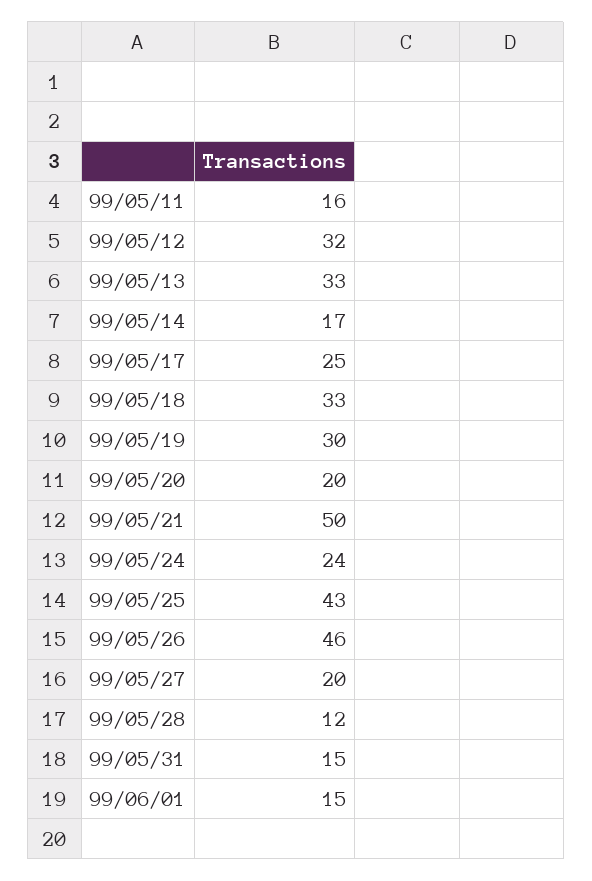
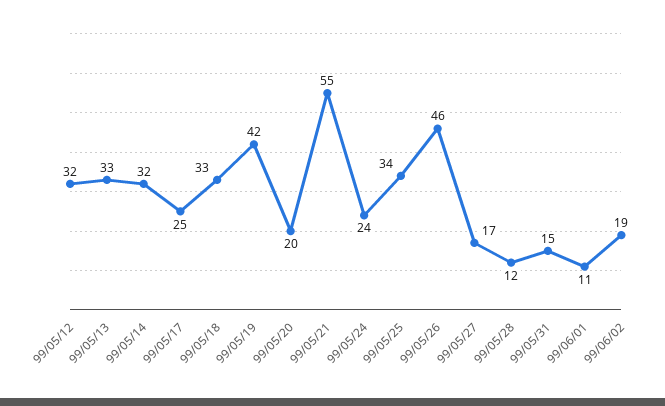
99/05/11: 16 -> none
99/05/14: 17 -> 32
99/05/19: 30 -> 42
99/05/21: 50 -> 55
99/05/25: 43 -> 34
99/05/27: 20 -> 17
99/06/01: 15 -> 11
99/06/02: none -> 19

